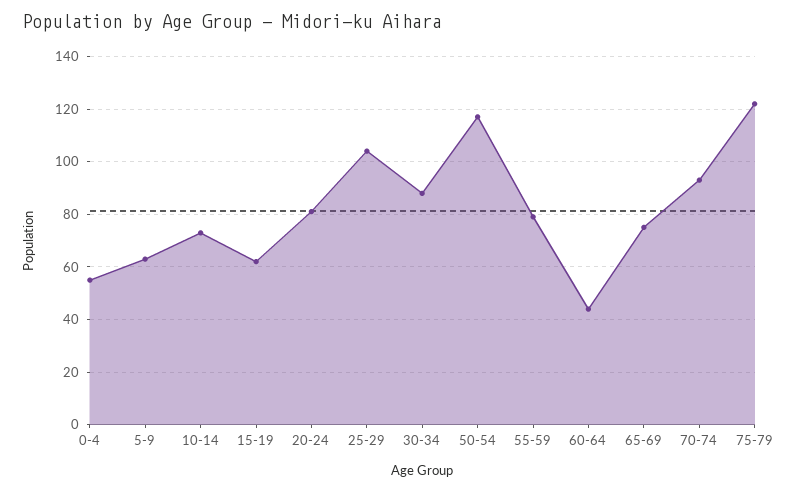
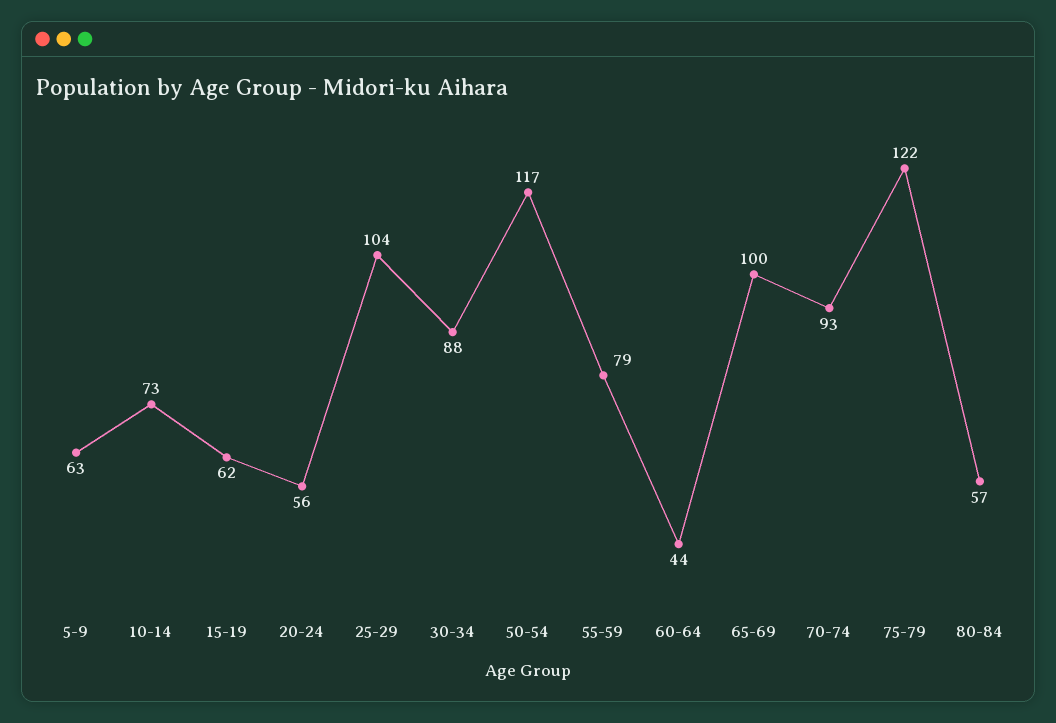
0-4: 55 -> none
20-24: 80 -> 56
65-69: 75 -> 100
80-84: none -> 57

